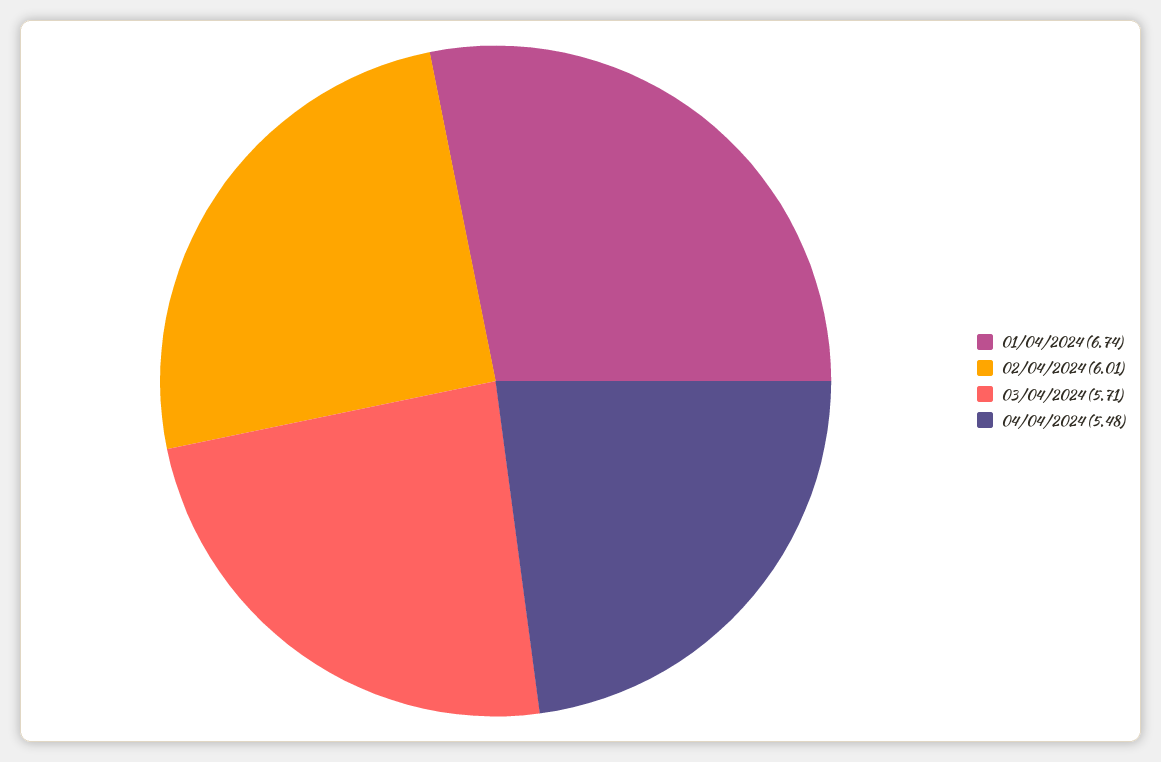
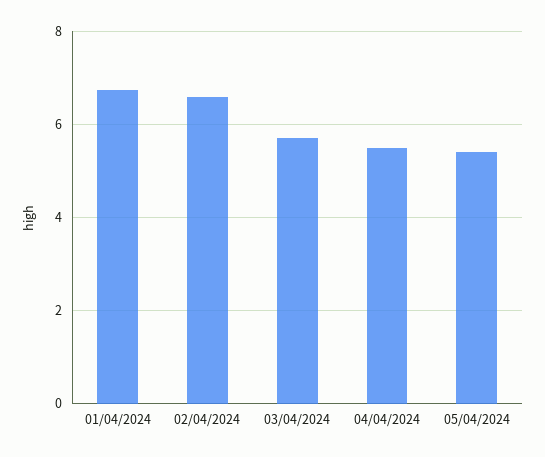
02/04/2024: 6.01 -> 6.6
05/04/2024: none -> 5.4

